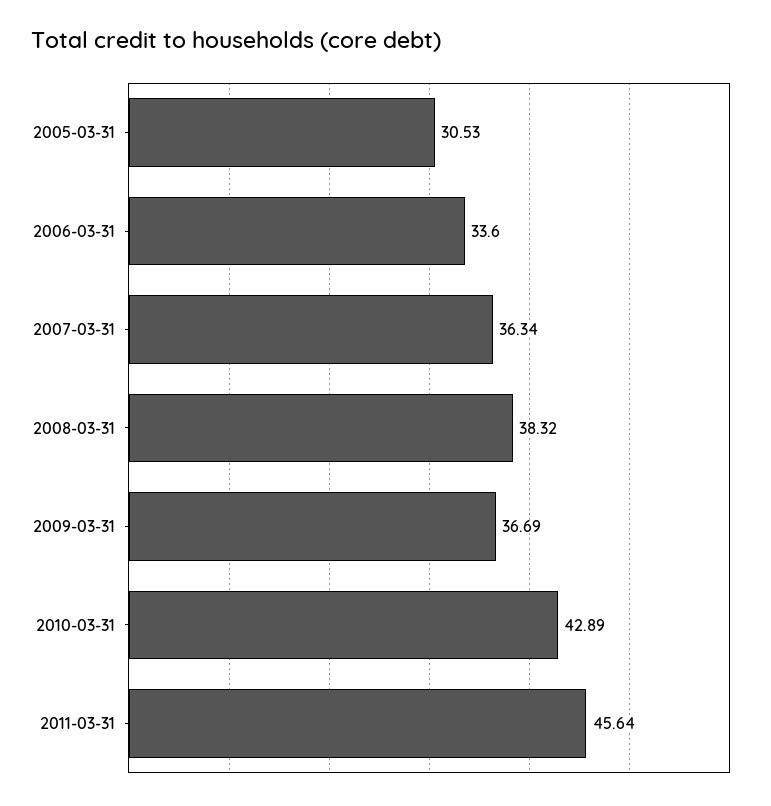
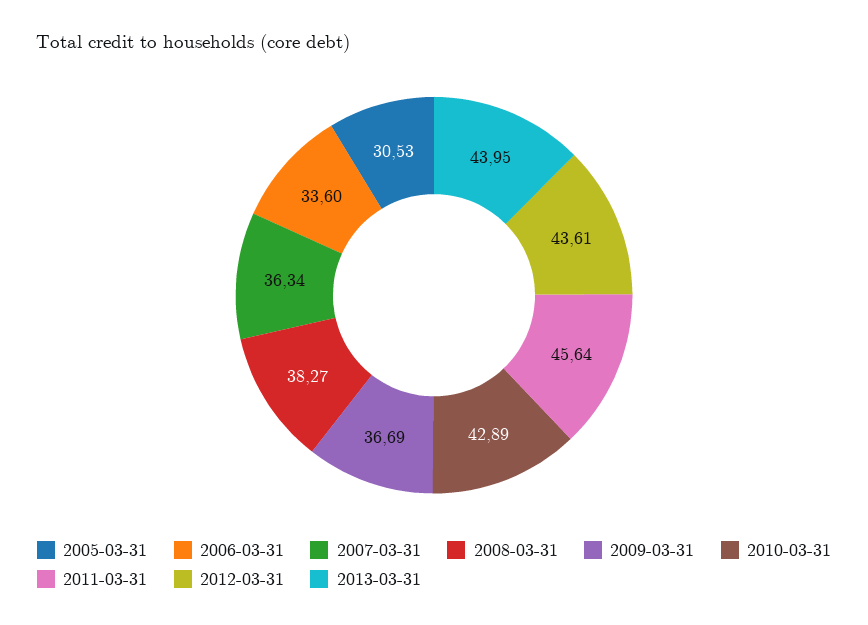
2008-03-31: 38.32 -> 38.27
2012-03-31: none -> 43.61
2013-03-31: none -> 43.95

